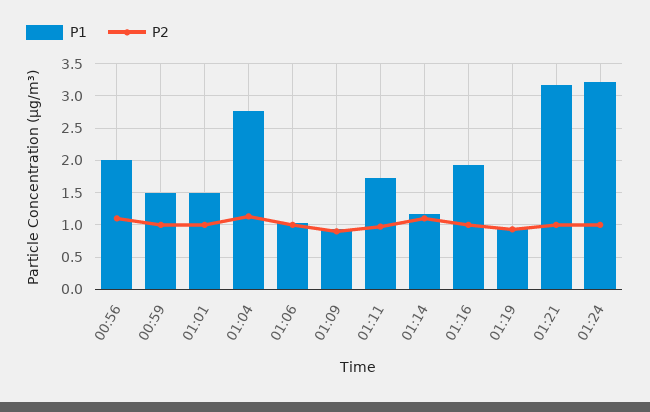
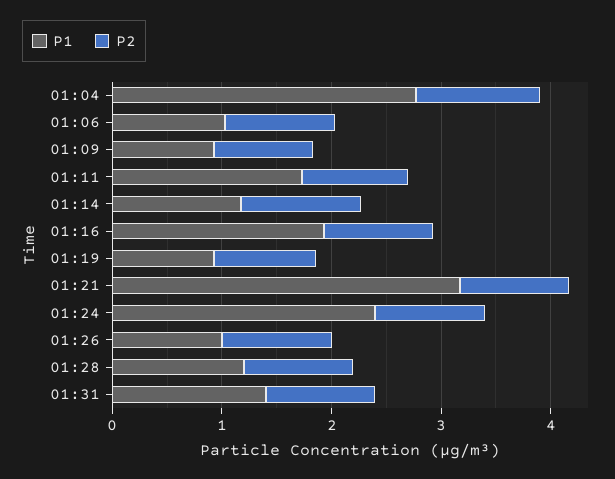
P1, 00:56: 2 -> none
P2, 00:56: 1.1 -> none
P1, 00:59: 1.5 -> none
P2, 00:59: 1 -> none
P1, 01:01: 1.5 -> none
P2, 01:01: 1 -> none
P1, 01:24: 3.2 -> 2.4
P1, 01:26: none -> 1
P2, 01:26: none -> 1
P1, 01:28: none -> 1.2
P2, 01:28: none -> 1
P1, 01:31: none -> 1.4
P2, 01:31: none -> 1

